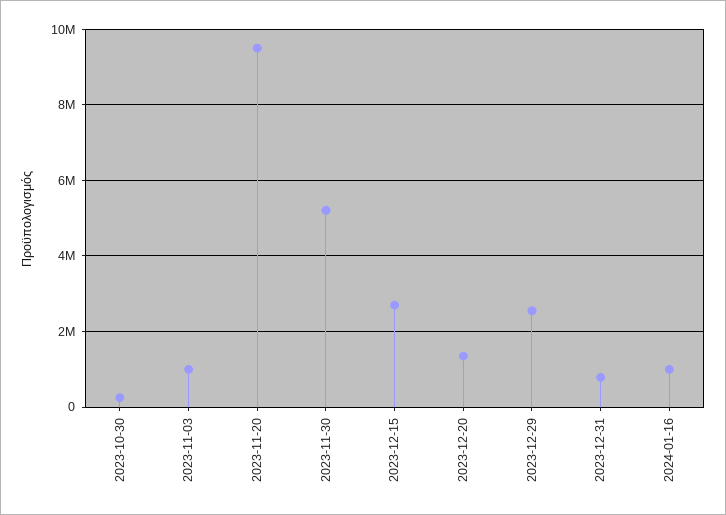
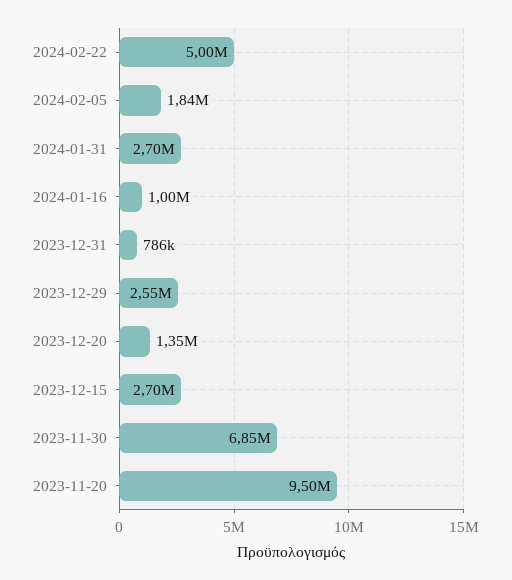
2023-10-30: 200000 -> none
2023-11-03: 1000000 -> none
2023-11-30: 5200000 -> 6850000
2024-02-22: none -> 5000000
2024-02-05: none -> 1840000
2024-01-31: none -> 2700000

